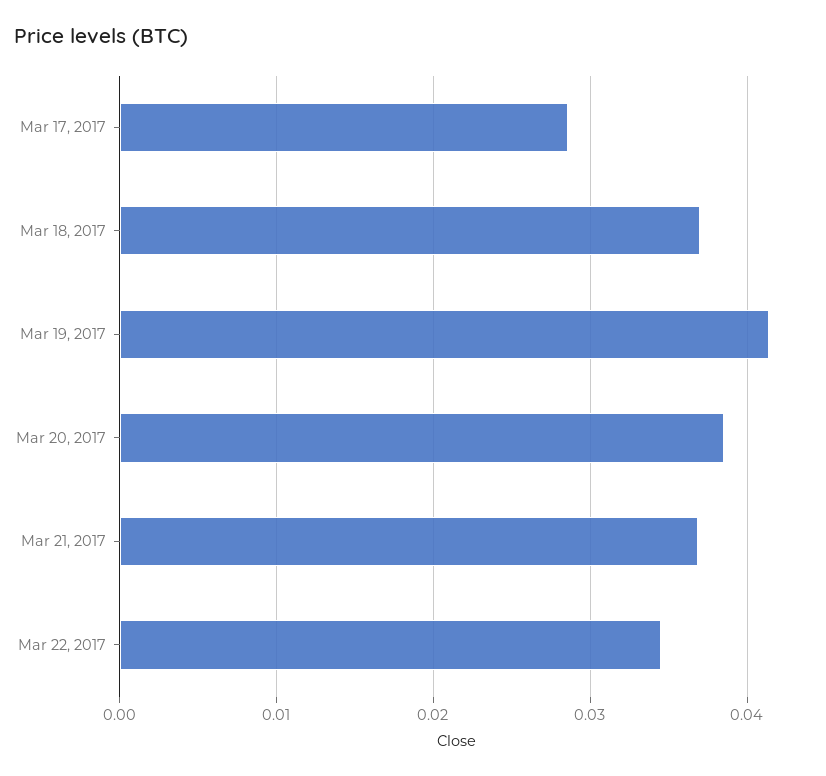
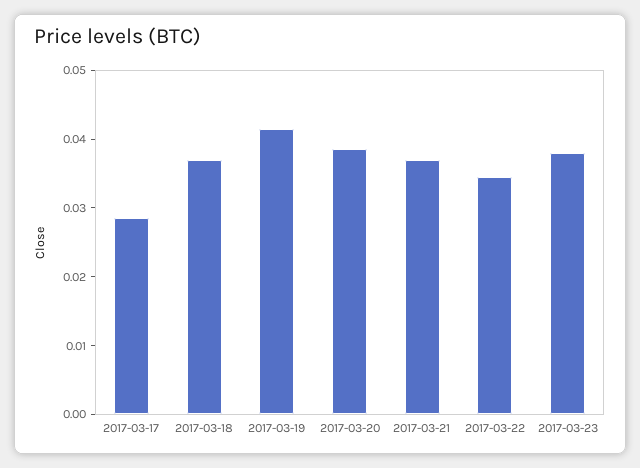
2017-03-23: none -> 0.038

